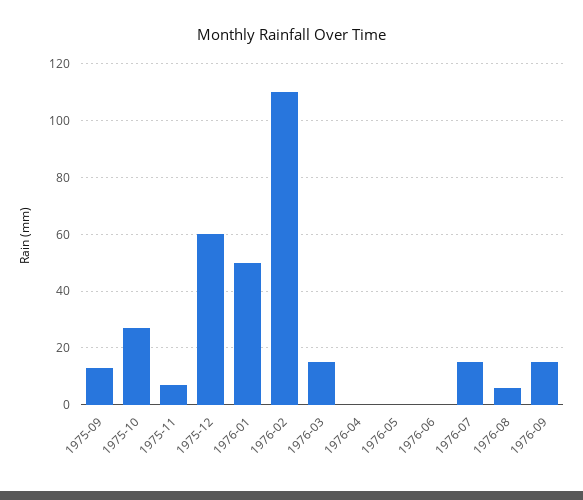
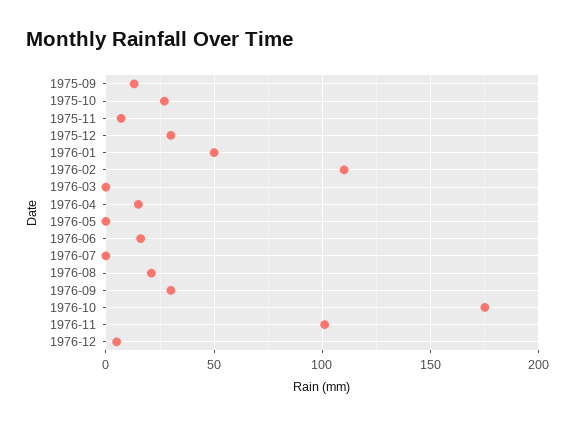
1975-12: 60 -> 30
1976-03: 15 -> 0
1976-04: 0 -> 15
1976-06: 0 -> 15
1976-07: 15 -> 0
1976-08: 5 -> 20
1976-09: 15 -> 30
1976-10: none -> 175
1976-11: none -> 100
1976-12: none -> 5

